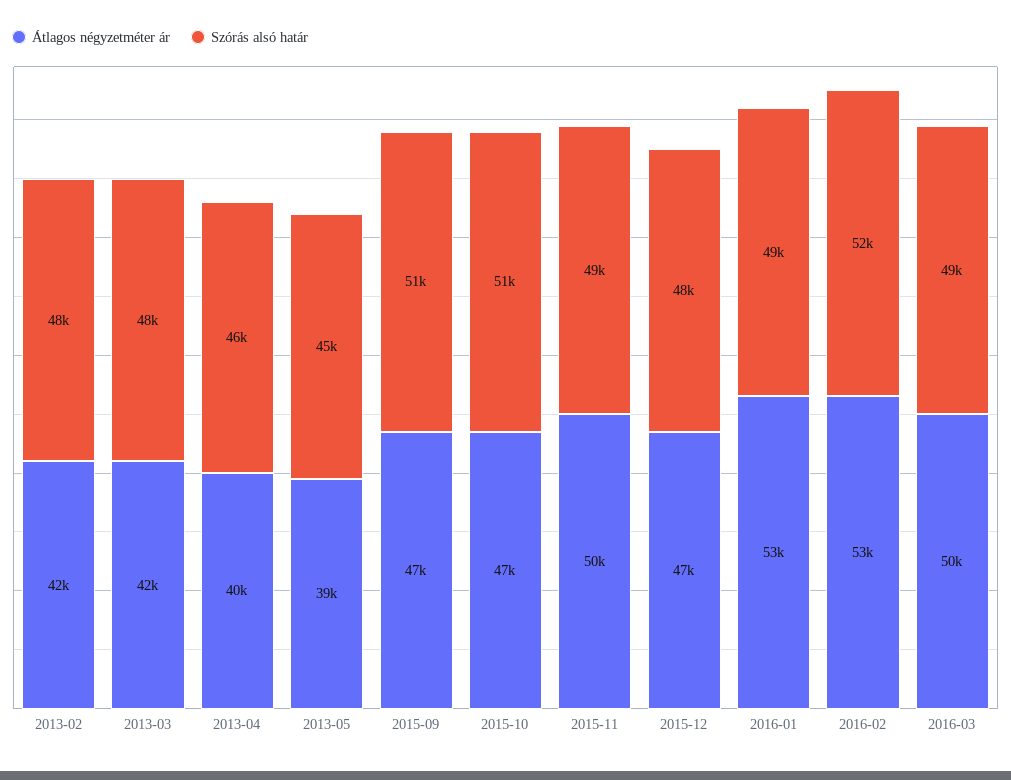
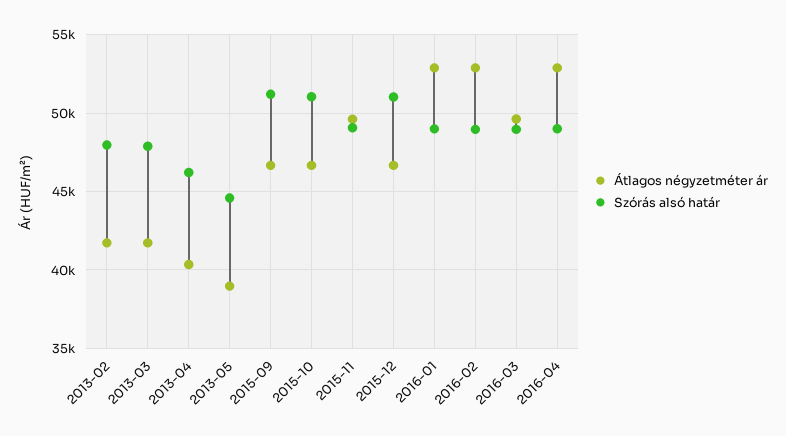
Szórás alsó határ, 2015-12: 48000 -> 51000
Szórás alsó határ, 2016-02: 52000 -> 49000
Átlagos négyzetméter ár, 2016-04: none -> 53000
Szórás alsó határ, 2016-04: none -> 49000

